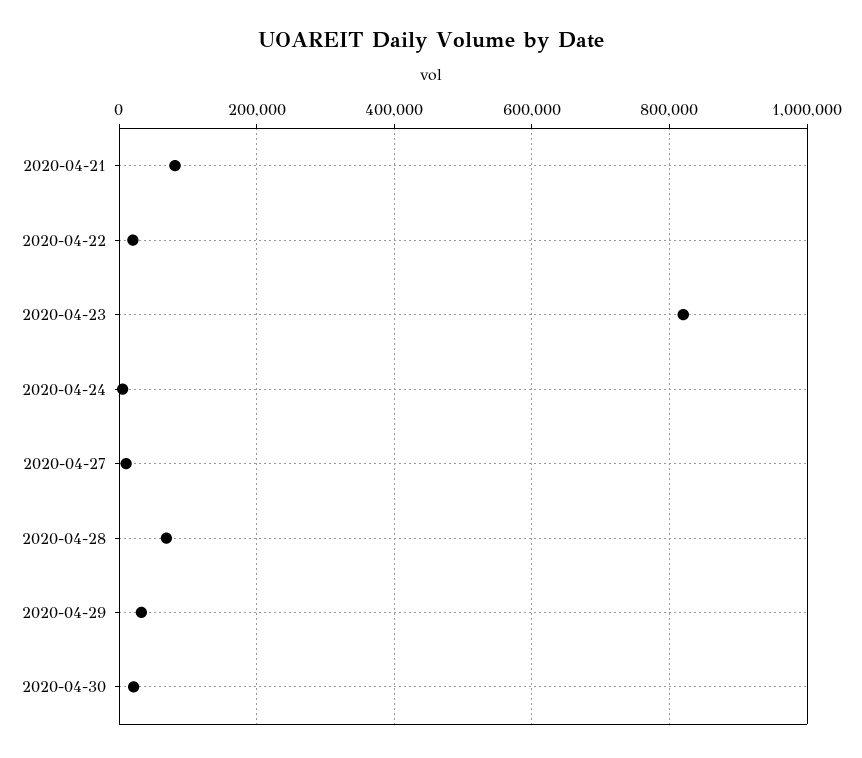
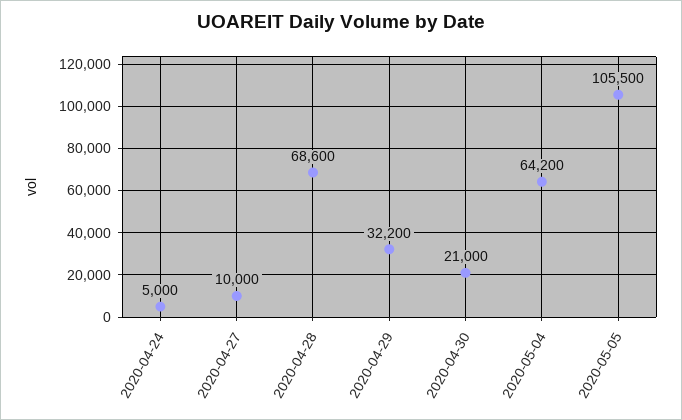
2020-04-21: 80000 -> none
2020-04-22: 20000 -> none
2020-04-23: 820000 -> none
2020-05-04: none -> 64200
2020-05-05: none -> 105500

